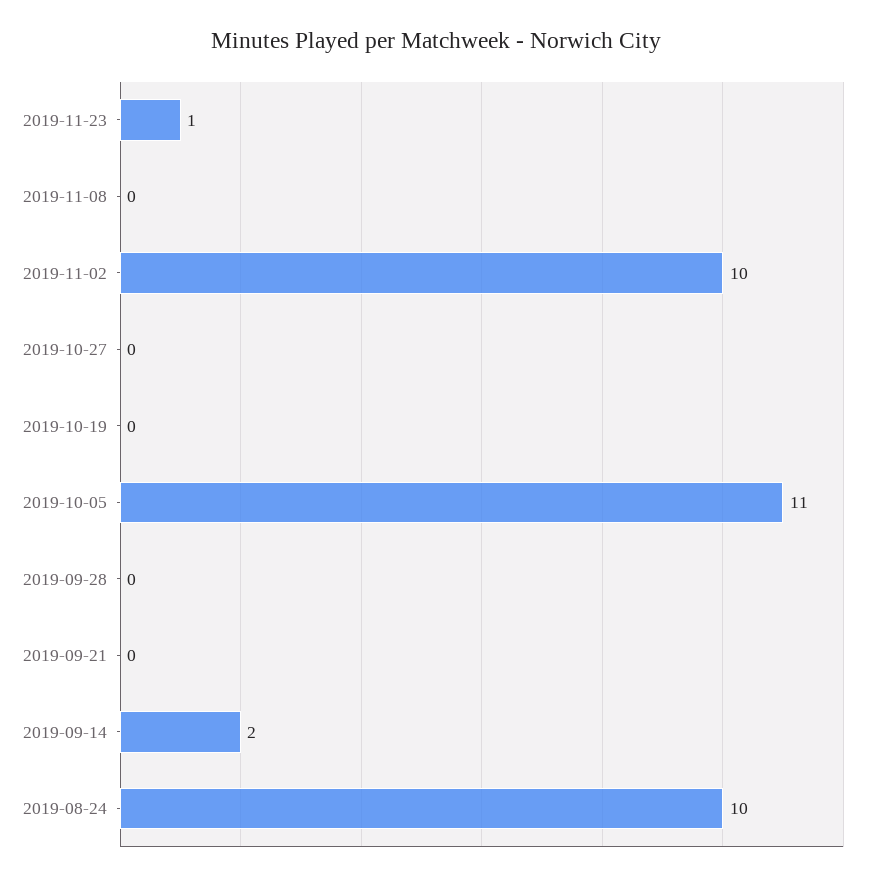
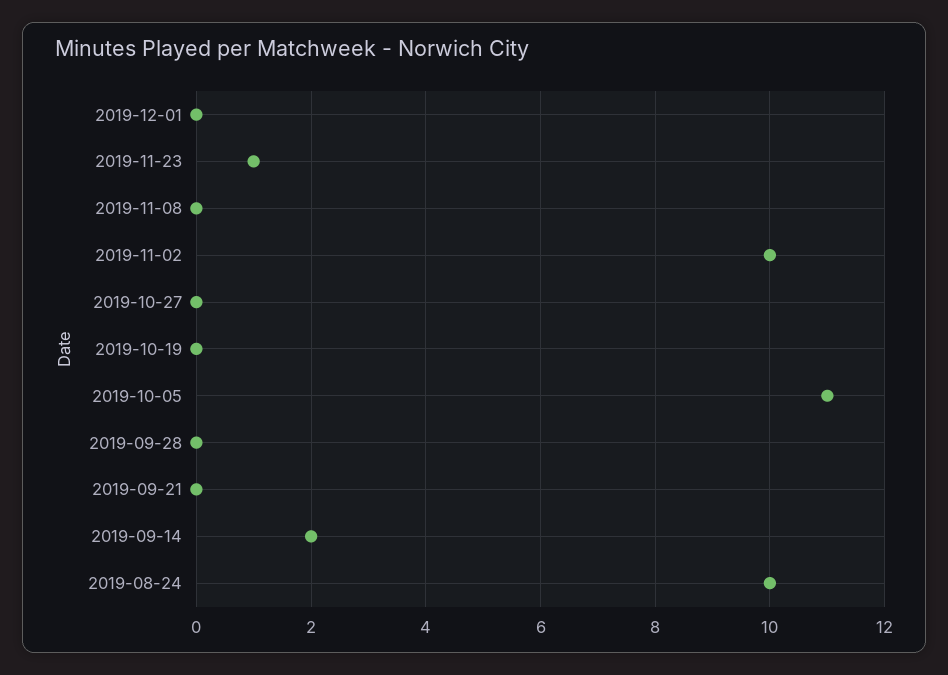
2019-12-01: none -> 0

